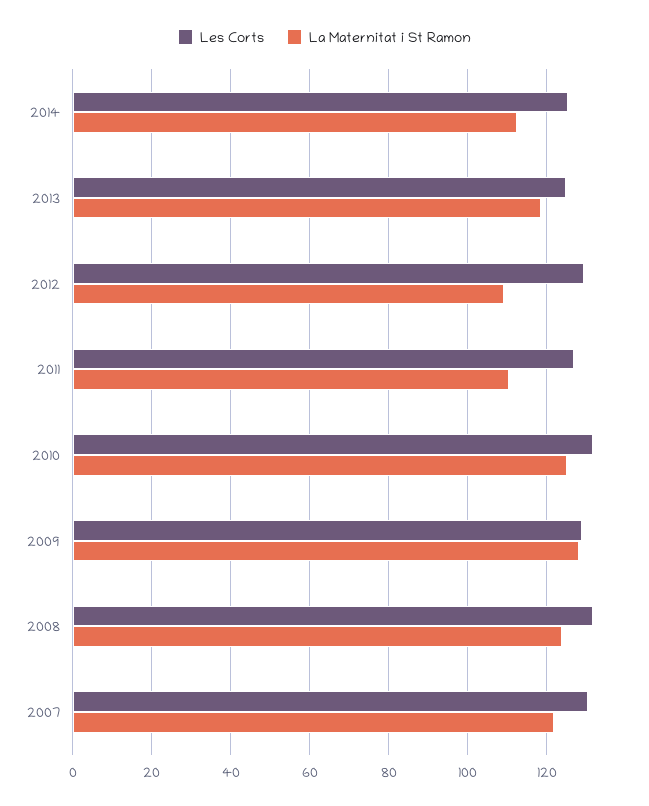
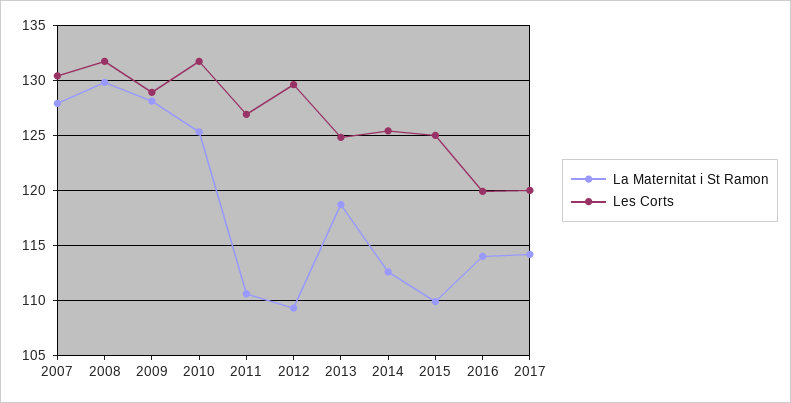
La Maternitat i St Ramon, 2008: 124 -> 130
La Maternitat i St Ramon, 2007: 122 -> 128
La Maternitat i St Ramon, 2015: none -> 110
Les Corts, 2015: none -> 125
La Maternitat i St Ramon, 2016: none -> 114
Les Corts, 2016: none -> 120
La Maternitat i St Ramon, 2017: none -> 114
Les Corts, 2017: none -> 120

